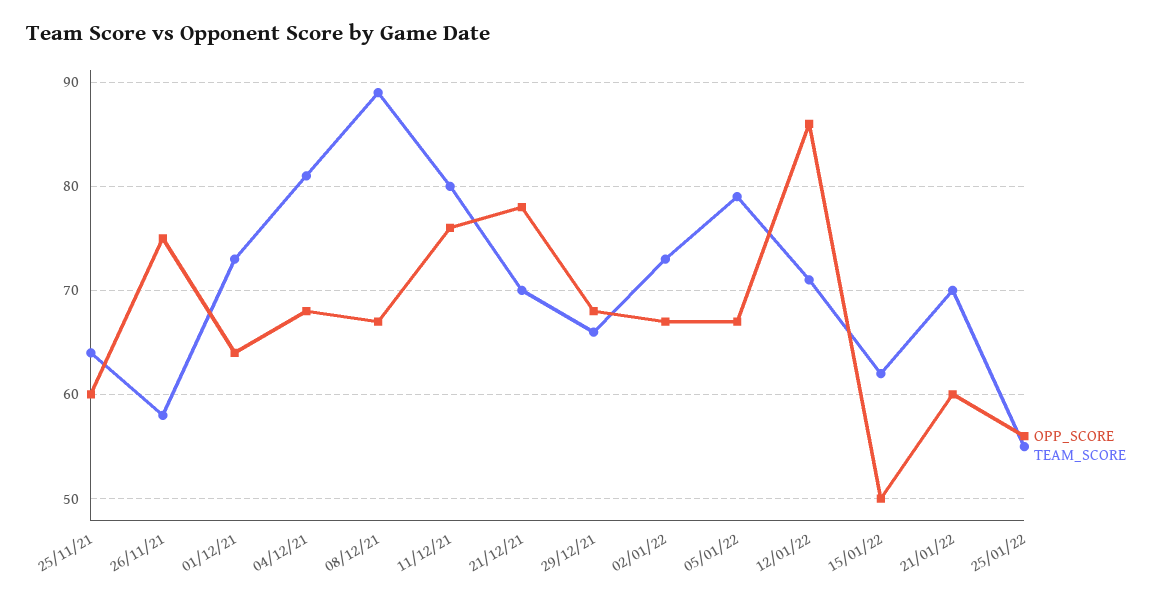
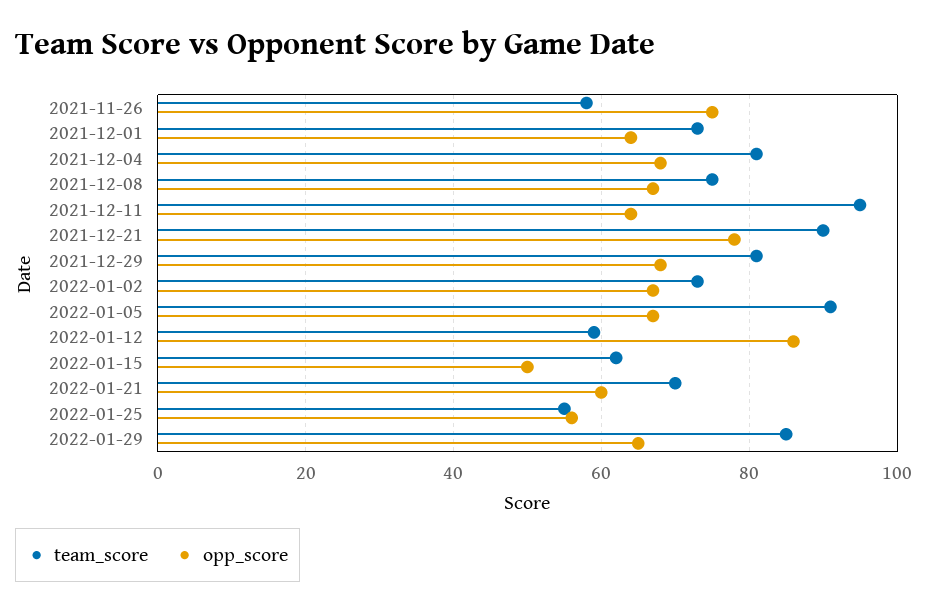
OPP_SCORE, 25/11/21: 60 -> none
TEAM_SCORE, 25/11/21: 64 -> none
TEAM_SCORE, 08/12/21: 89 -> 75
OPP_SCORE, 11/12/21: 76 -> 65
TEAM_SCORE, 11/12/21: 80 -> 95
TEAM_SCORE, 21/12/21: 70 -> 90
TEAM_SCORE, 29/12/21: 66 -> 80
TEAM_SCORE, 05/01/22: 79 -> 90
TEAM_SCORE, 12/01/22: 71 -> 60
TEAM_SCORE, 2022-01-29: none -> 85
OPP_SCORE, 2022-01-29: none -> 65

